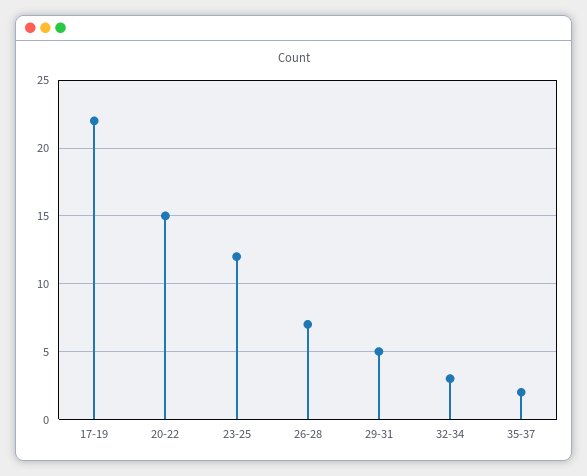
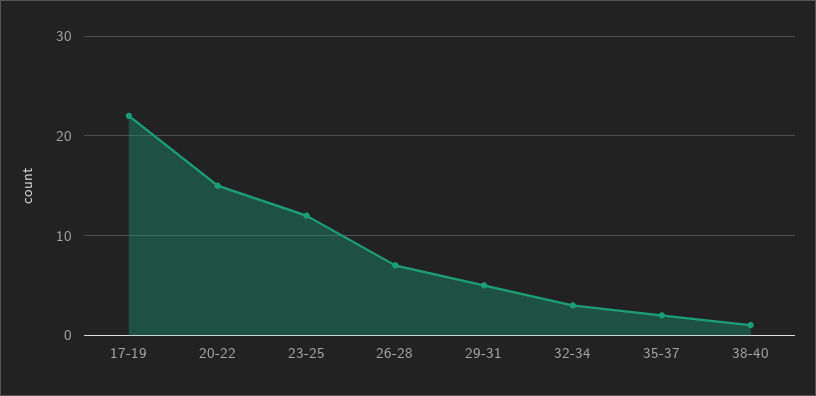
38-40: none -> 1

